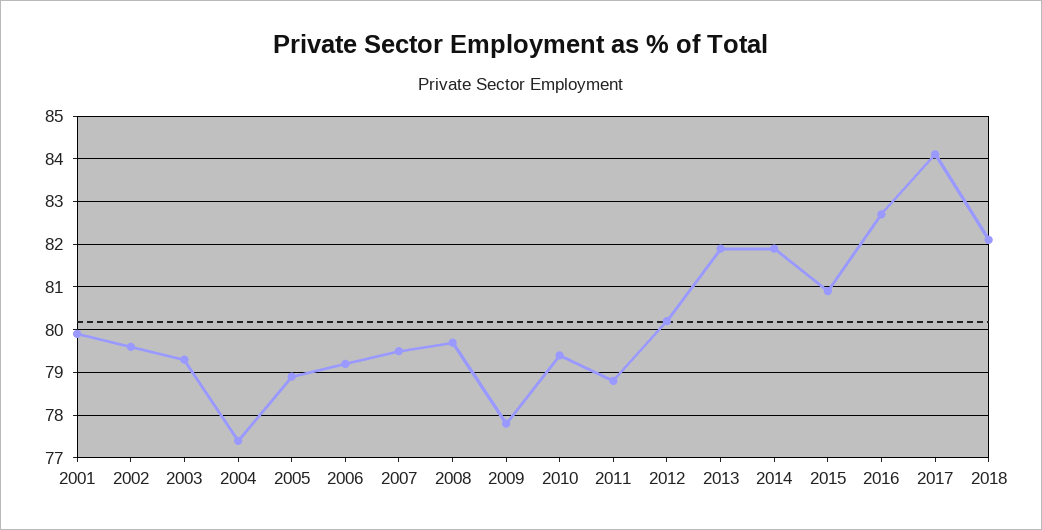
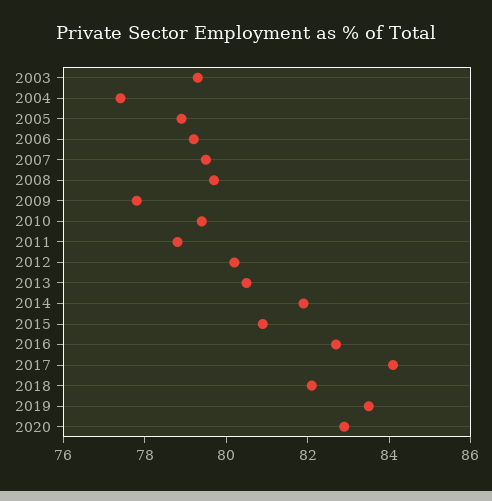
2001: 80 -> none
2002: 79.5 -> none
2013: 82 -> 80.5
2019: none -> 83.5
2020: none -> 83

